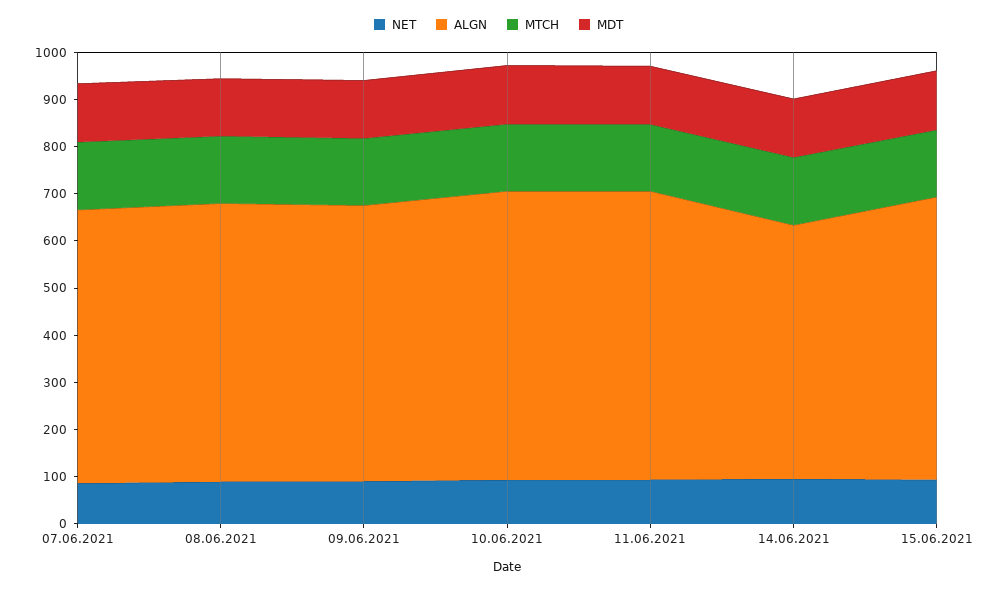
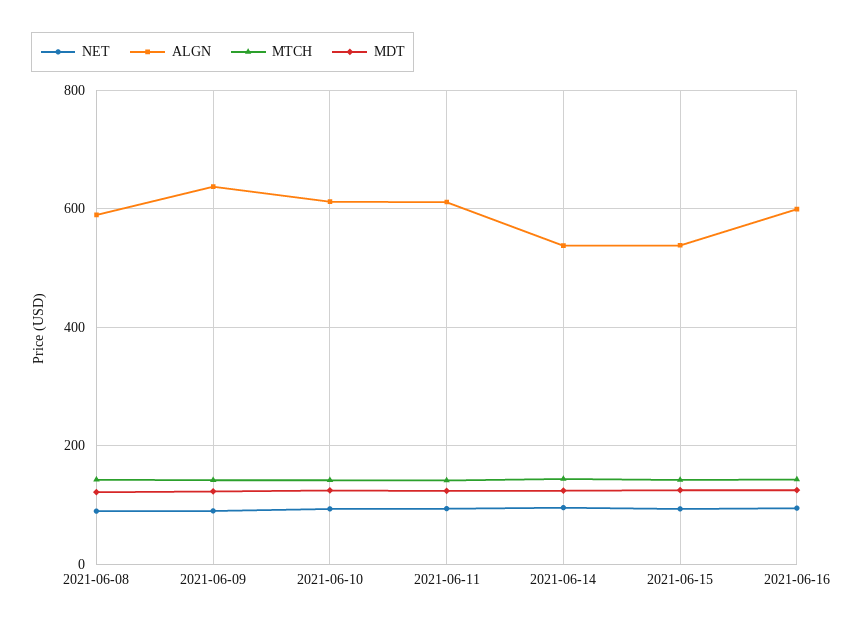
NET, 07.06.2021: 80 -> none
ALGN, 07.06.2021: 580 -> none
MTCH, 07.06.2021: 140 -> none
MDT, 07.06.2021: 120 -> none
ALGN, 09.06.2021: 580 -> 640
ALGN, 15.06.2021: 600 -> 540
NET, 2021-06-16: none -> 100
ALGN, 2021-06-16: none -> 600
MTCH, 2021-06-16: none -> 140
MDT, 2021-06-16: none -> 120

